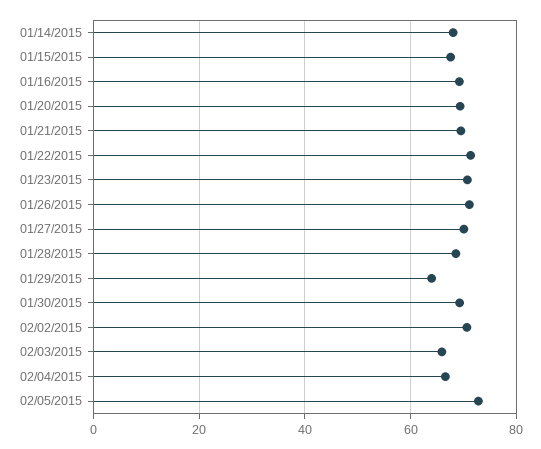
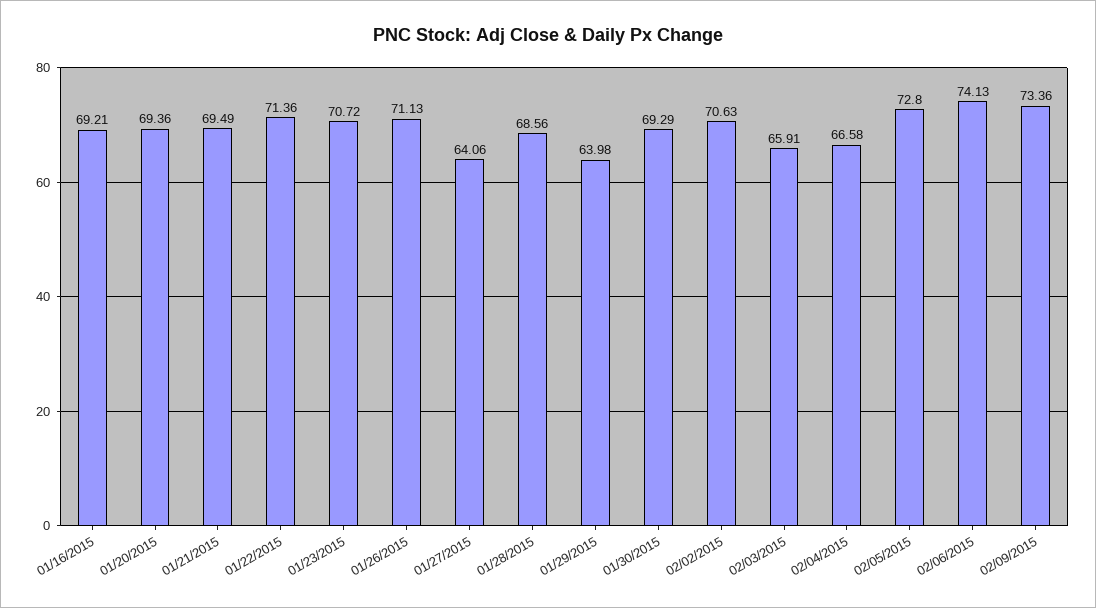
01/14/2015: 68 -> none
01/15/2015: 68 -> none
01/27/2015: 70 -> 64.06
02/06/2015: none -> 74.13
02/09/2015: none -> 73.36

